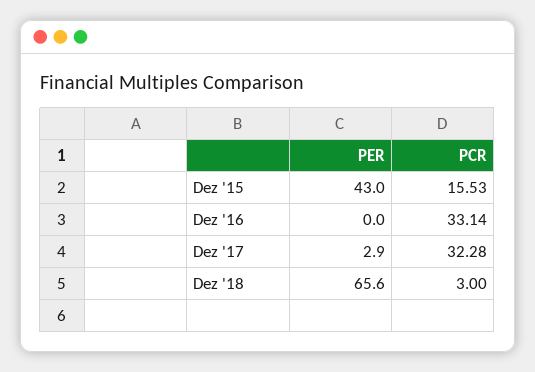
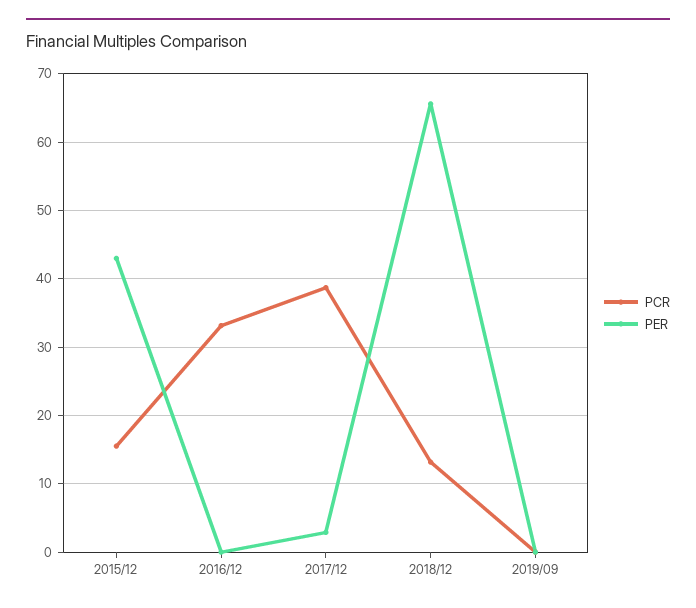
PCR, Dez '17: 32.28 -> 39
PCR, Dez '18: 3 -> 13
PCR, 2019/09: none -> 0
PER, 2019/09: none -> 0

